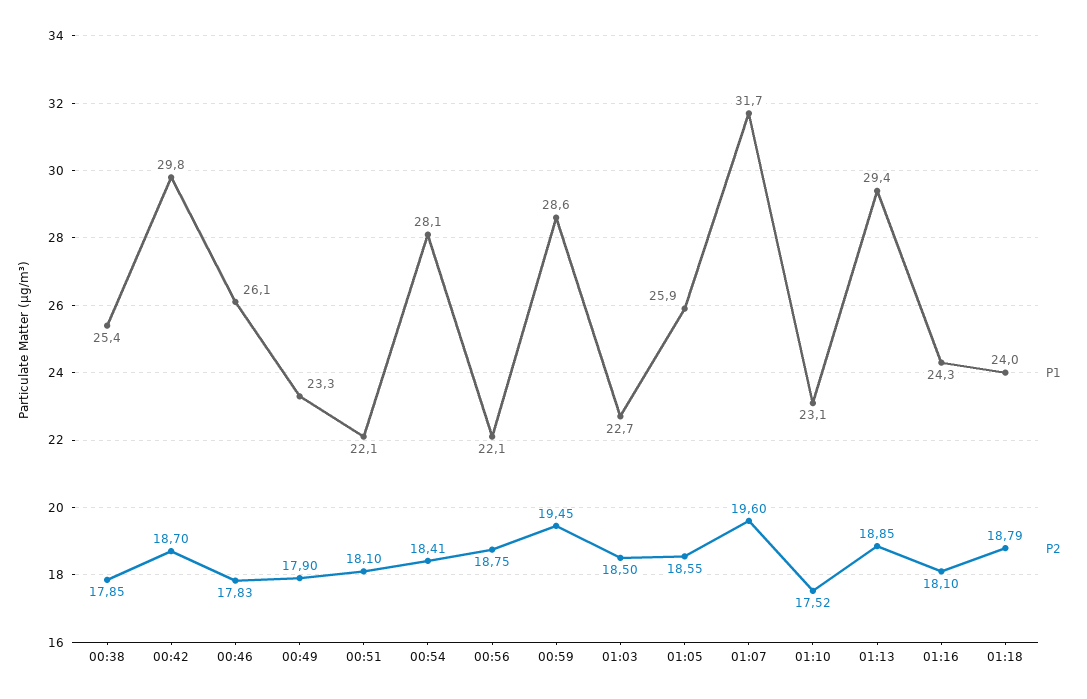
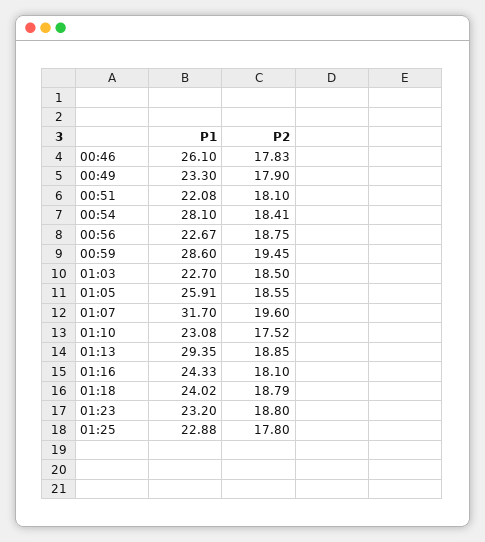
P1, 00:38: 25.4 -> none
P2, 00:38: 17.85 -> none
P1, 00:42: 29.8 -> none
P2, 00:42: 18.7 -> none
P1, 00:56: 22.1 -> 22.67
P1, 01:23: none -> 23.2
P2, 01:23: none -> 18.8
P1, 01:25: none -> 22.88
P2, 01:25: none -> 17.8

